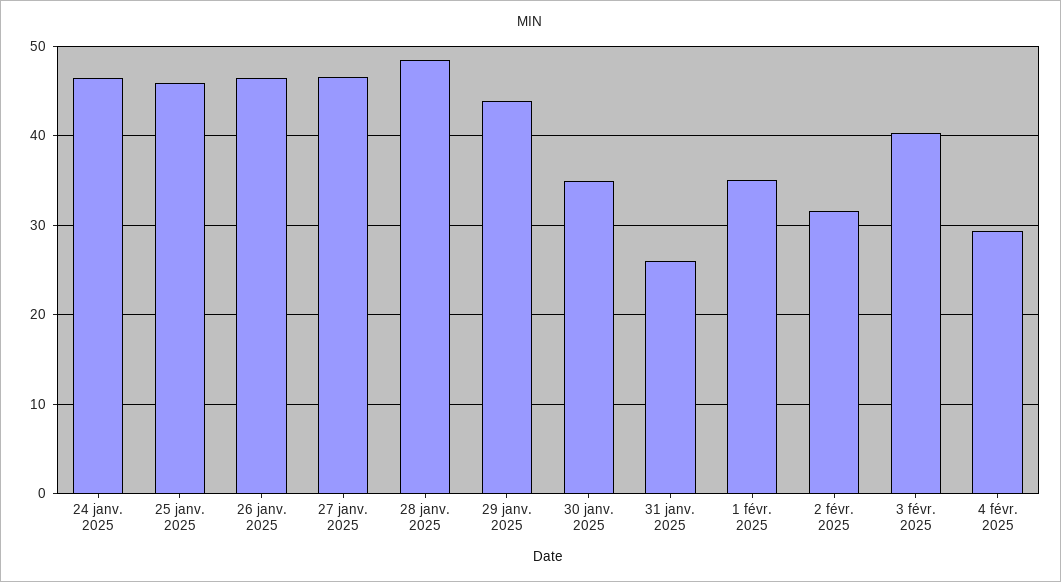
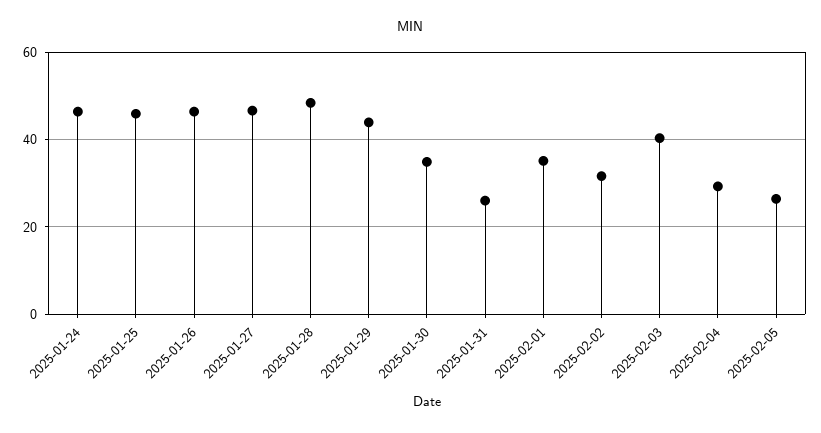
2025-02-05: none -> 26

